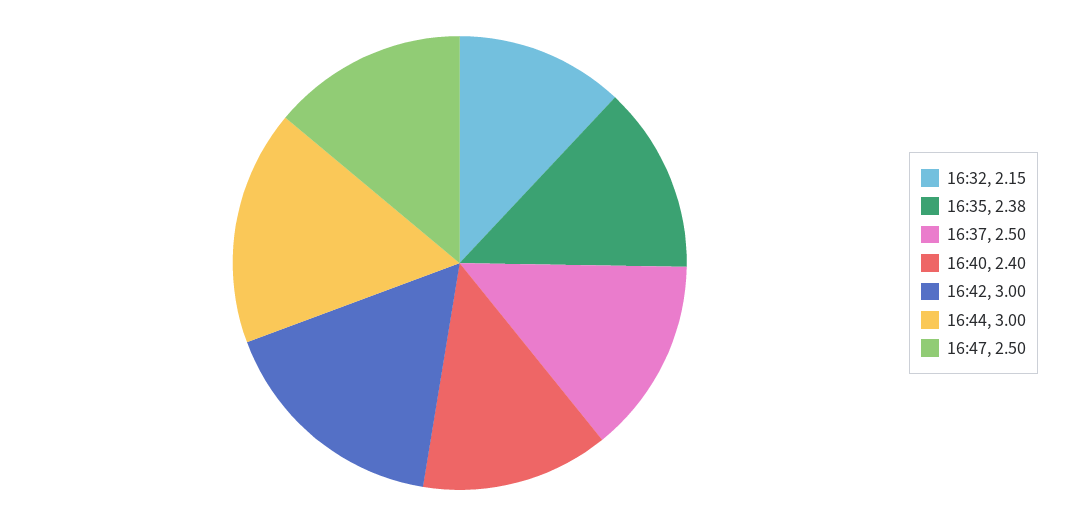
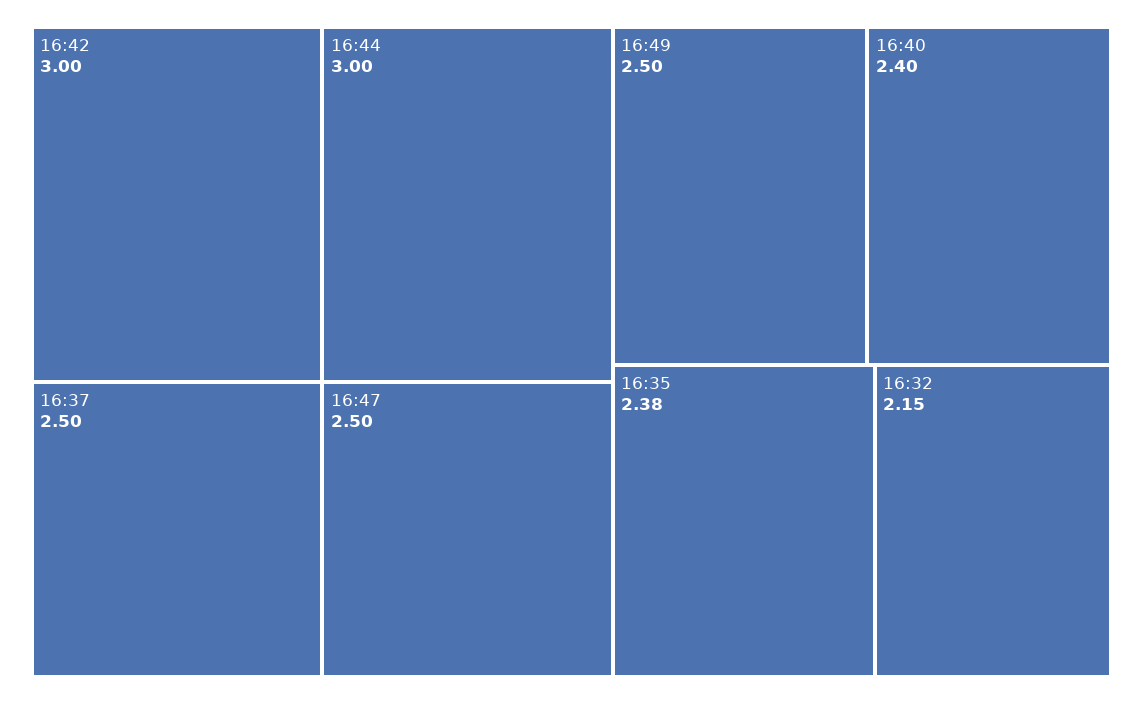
16:49: none -> 2.5

